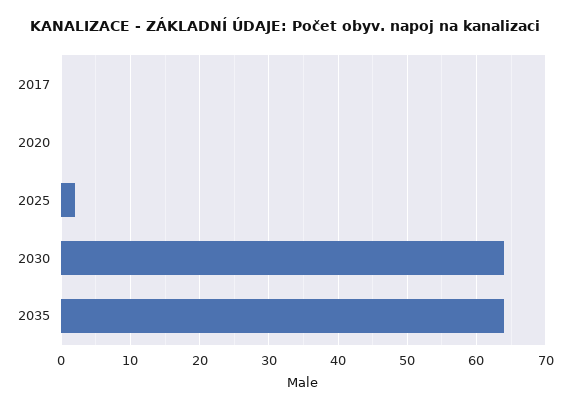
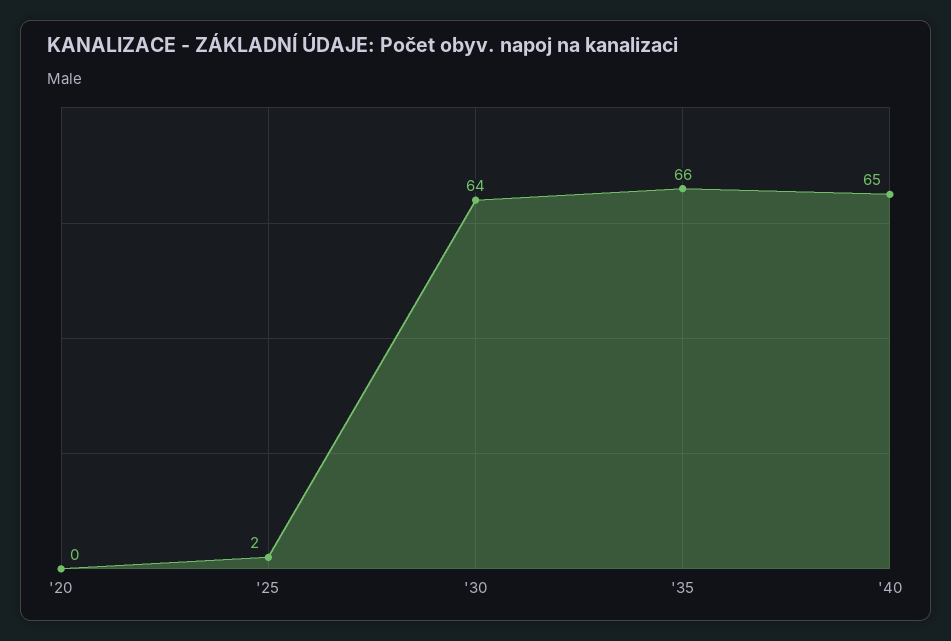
2017: 0 -> none
2035: 64 -> 66
'40: none -> 65

